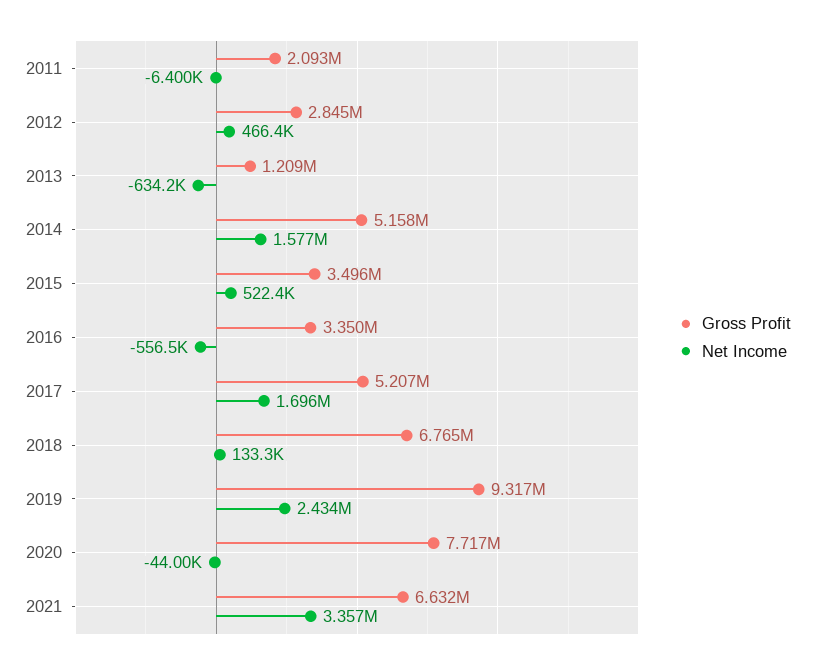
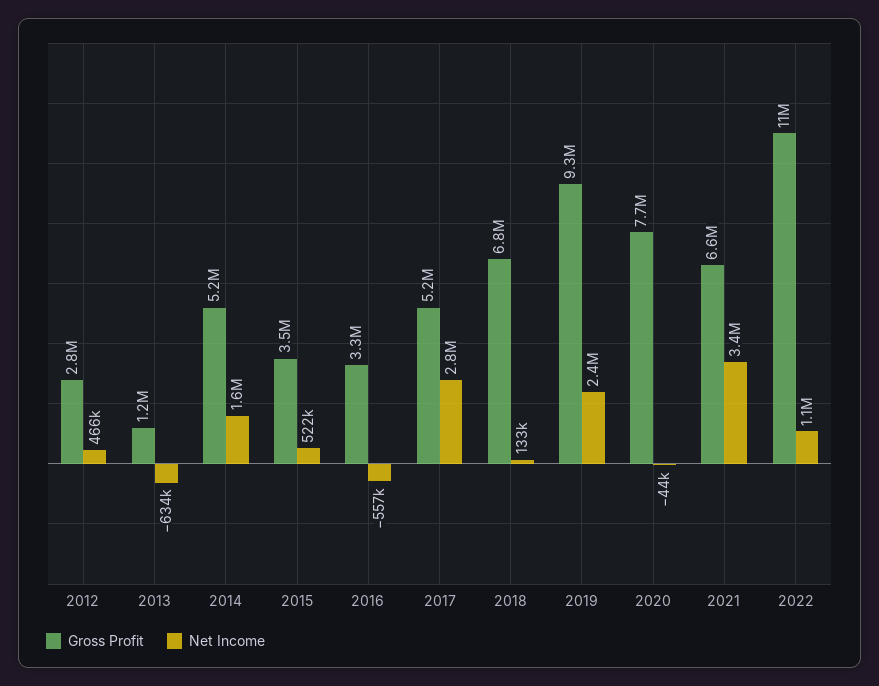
Gross Profit, 2011: 2093000 -> none
Net Income, 2011: -6400 -> none
Net Income, 2017: 1696000 -> 2800000
Gross Profit, 2022: none -> 11000000
Net Income, 2022: none -> 1100000

